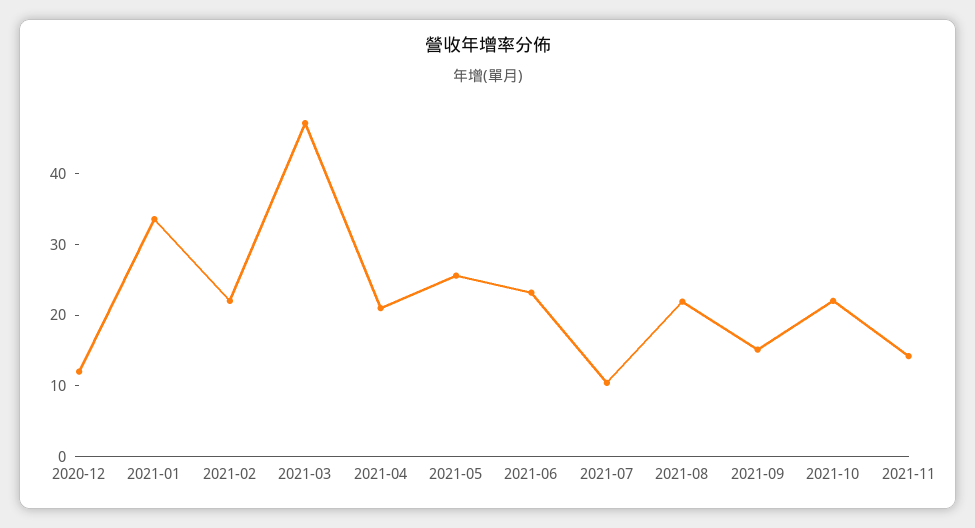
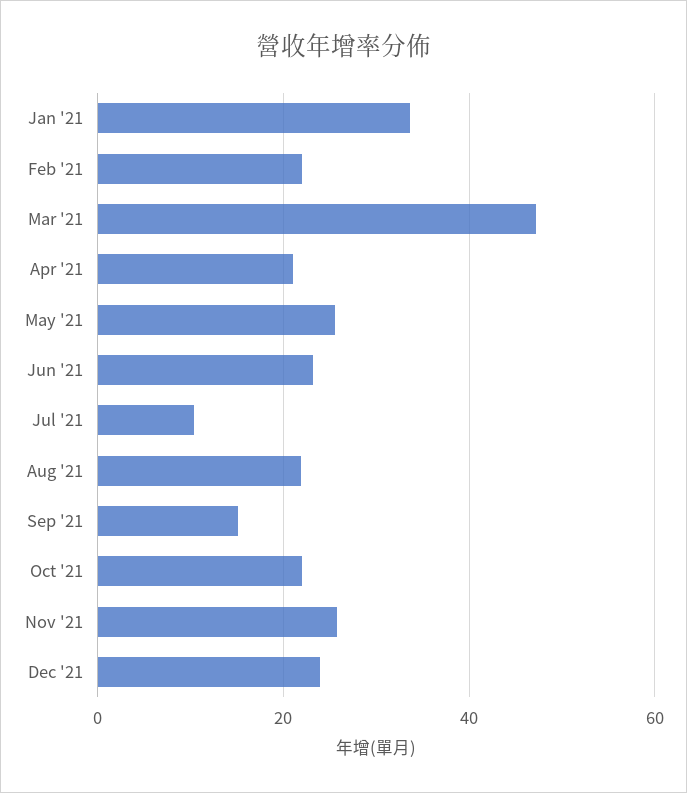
2020-12: 12 -> none
2021-11: 14 -> 26
Dec '21: none -> 24

